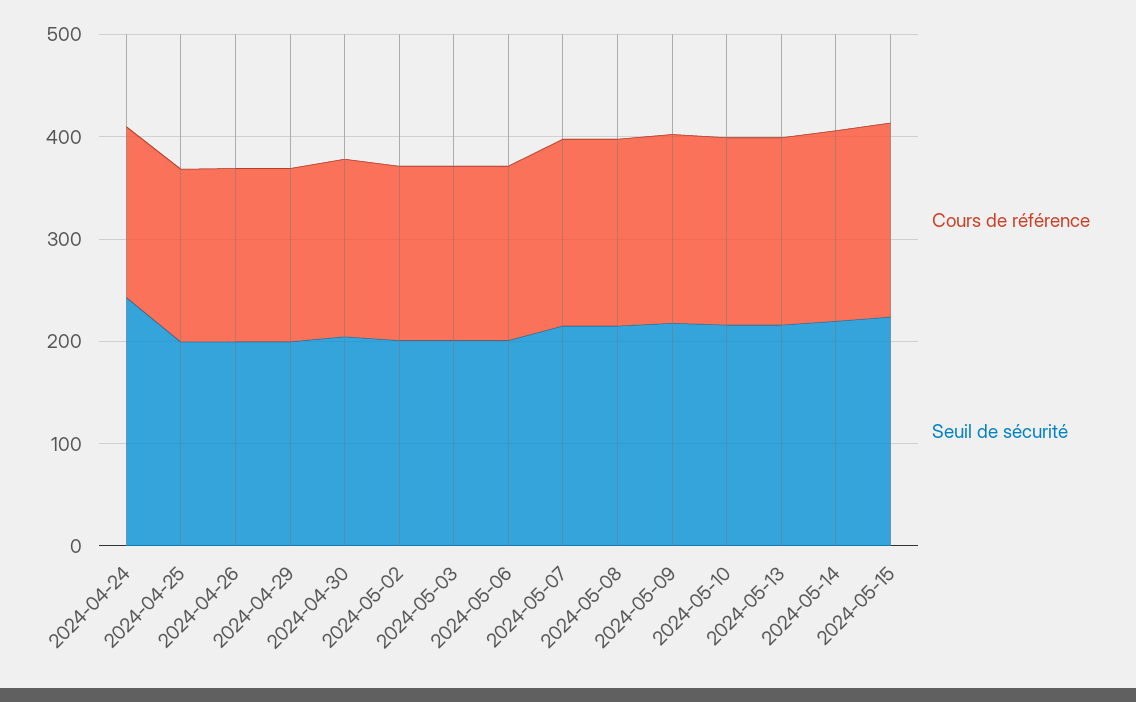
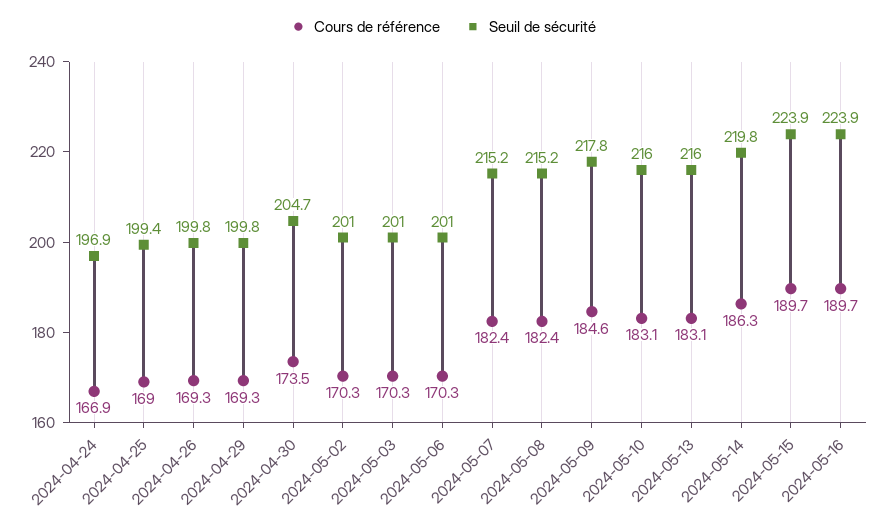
Seuil de sécurité, 2024-04-24: 240 -> 196.9
Cours de référence, 2024-05-16: none -> 189.7
Seuil de sécurité, 2024-05-16: none -> 223.9

